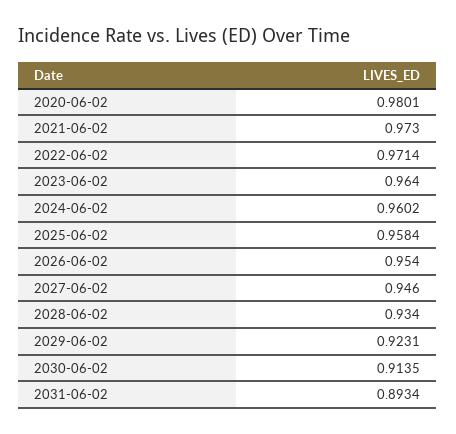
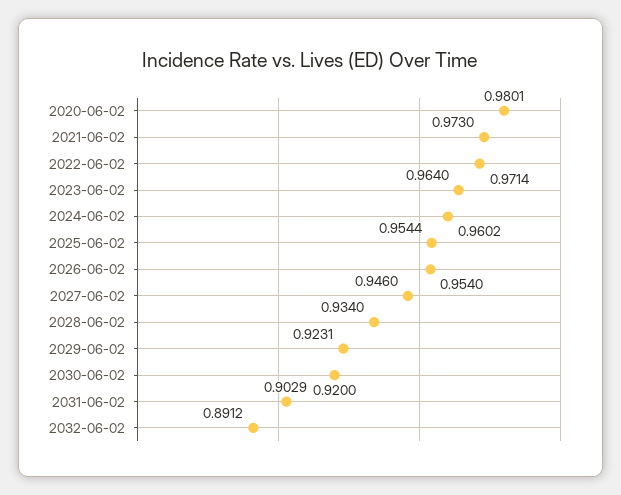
2025-06-02: 0.9584 -> 0.9544
2030-06-02: 0.9135 -> 0.92
2031-06-02: 0.8934 -> 0.9029
2032-06-02: none -> 0.8912

